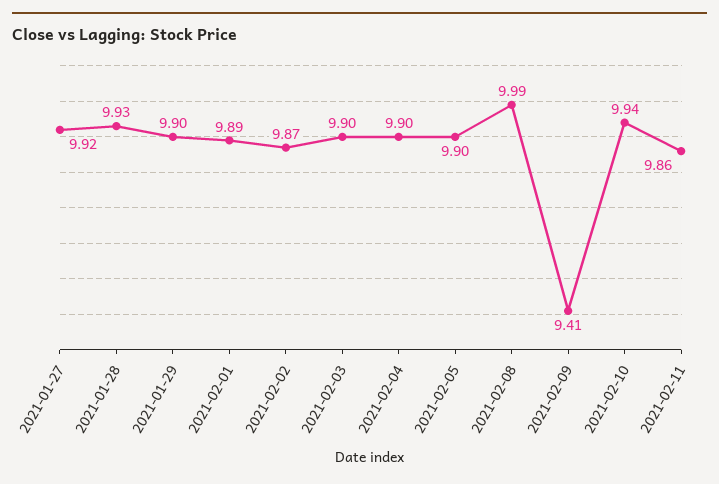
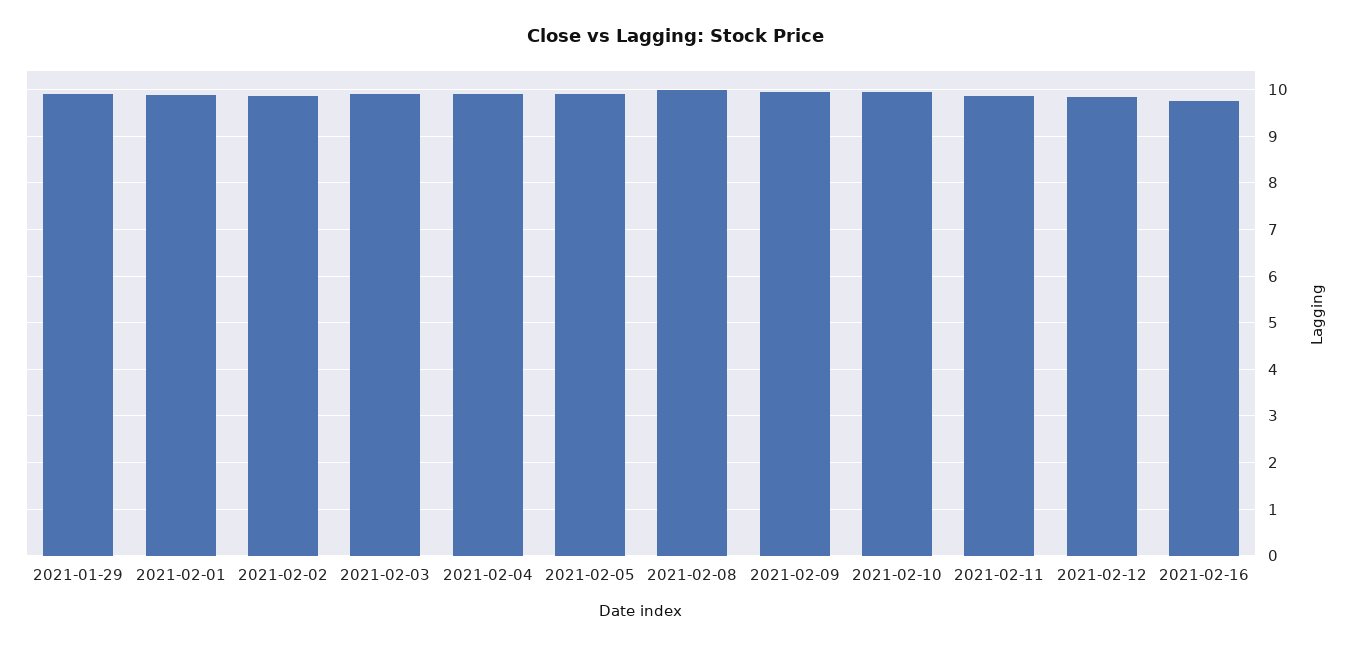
2021-01-27: 9.92 -> none
2021-01-28: 9.93 -> none
2021-02-09: 9.41 -> 10
2021-02-12: none -> 9.8
2021-02-16: none -> 9.8

